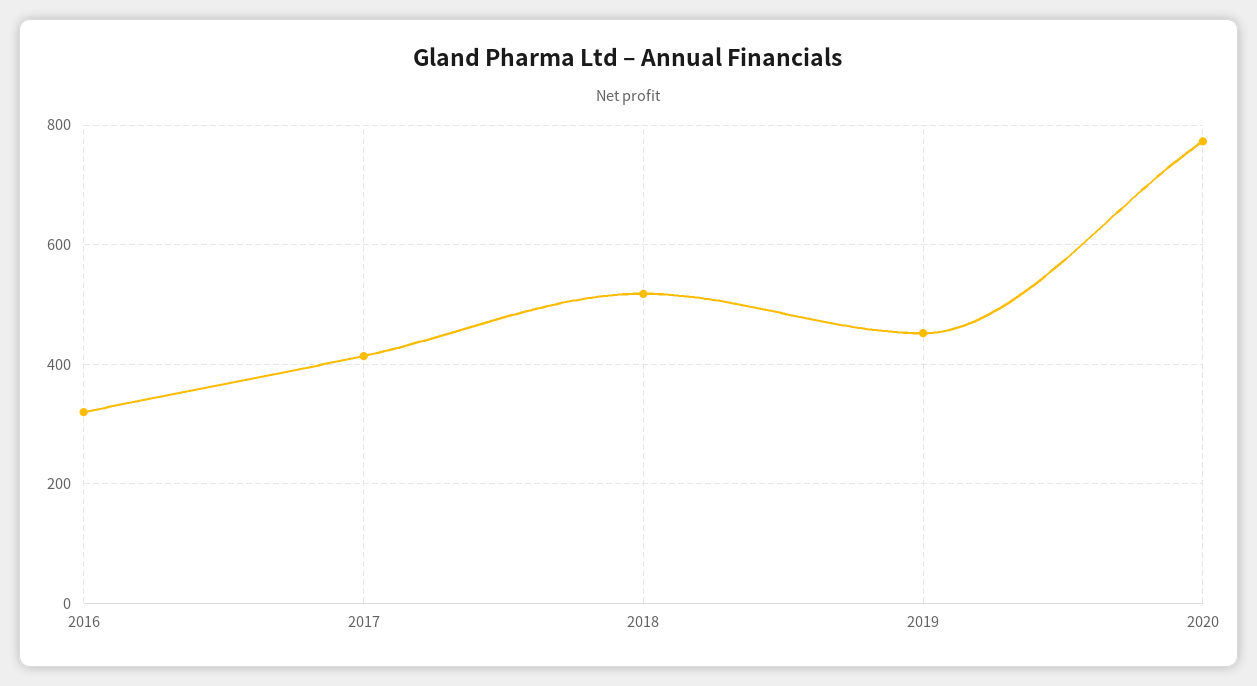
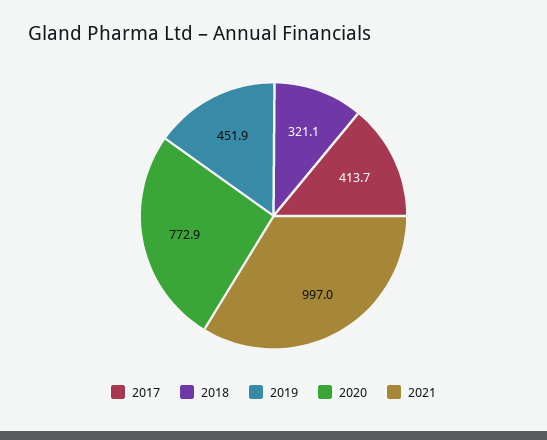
2016: 320 -> none
2018: 520 -> 321.1
2021: none -> 997

